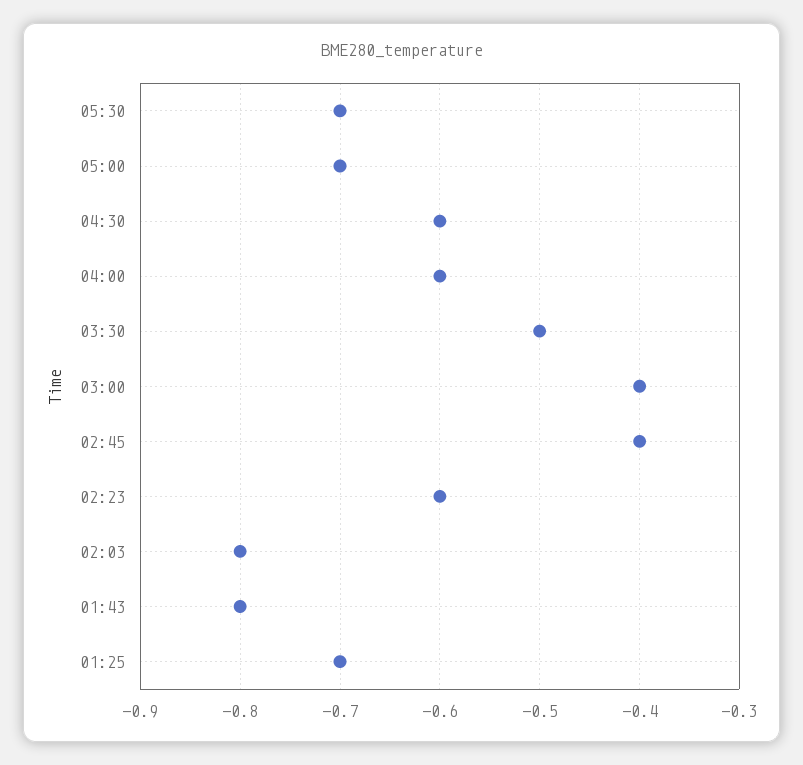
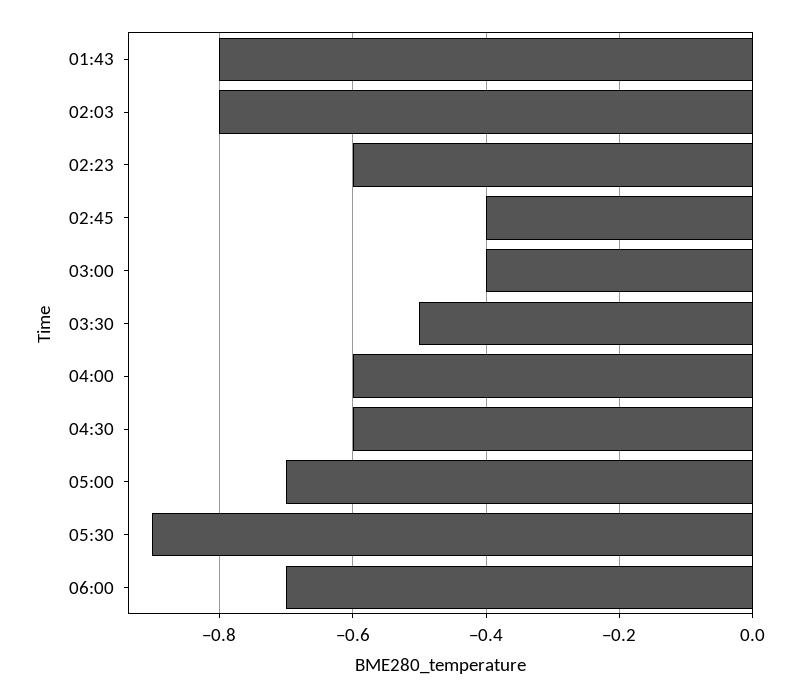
05:30: -0.7 -> -0.9
01:25: -0.7 -> none
06:00: none -> -0.7

